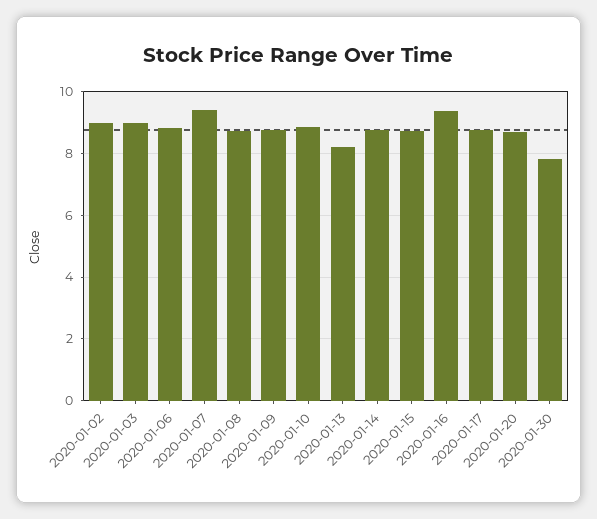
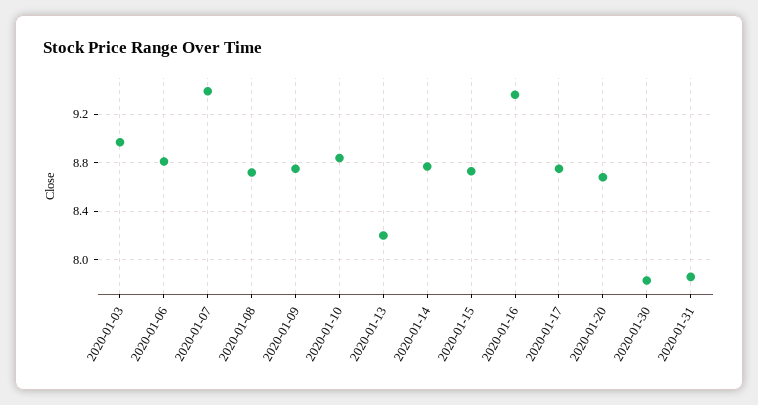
2020-01-02: 9 -> none
2020-01-31: none -> 7.85

